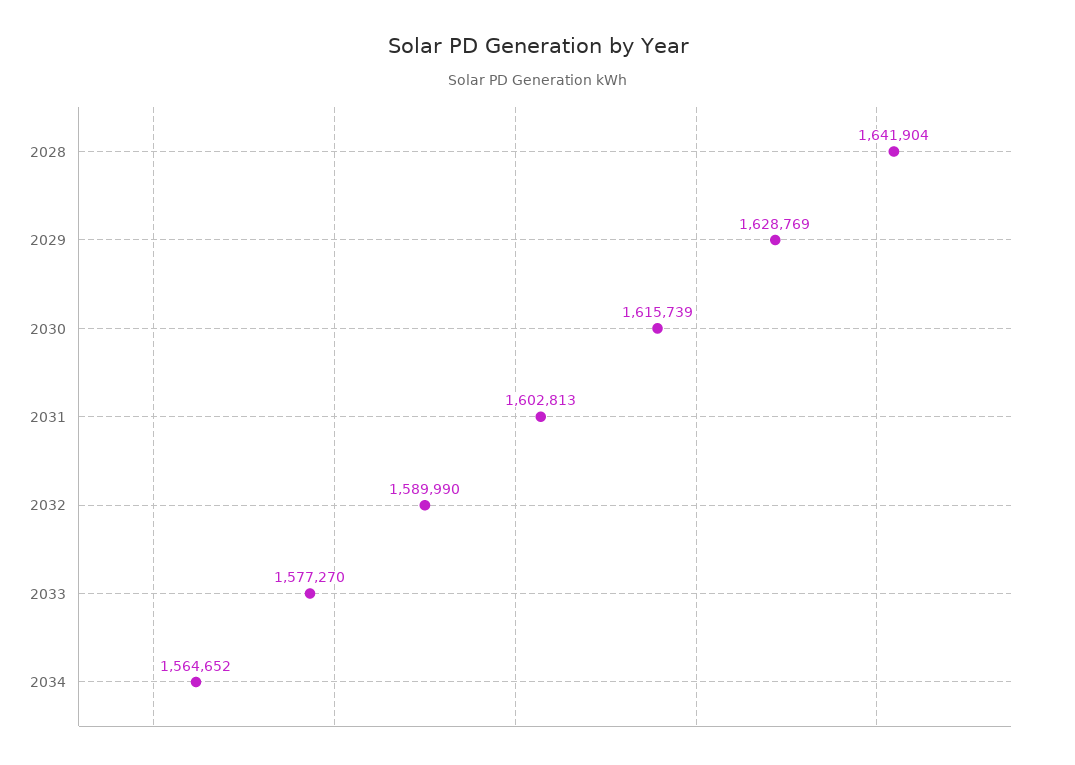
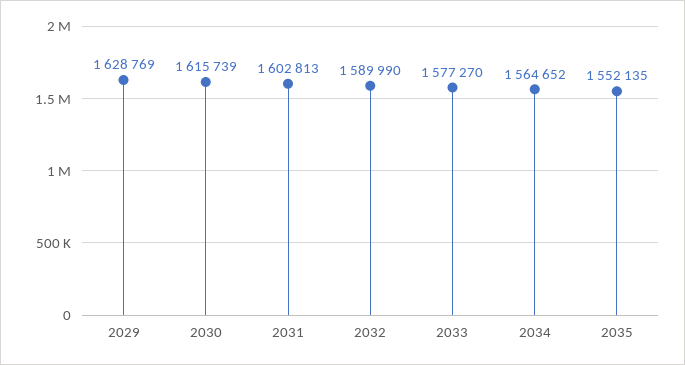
2028: 1641904 -> none
2035: none -> 1552135

